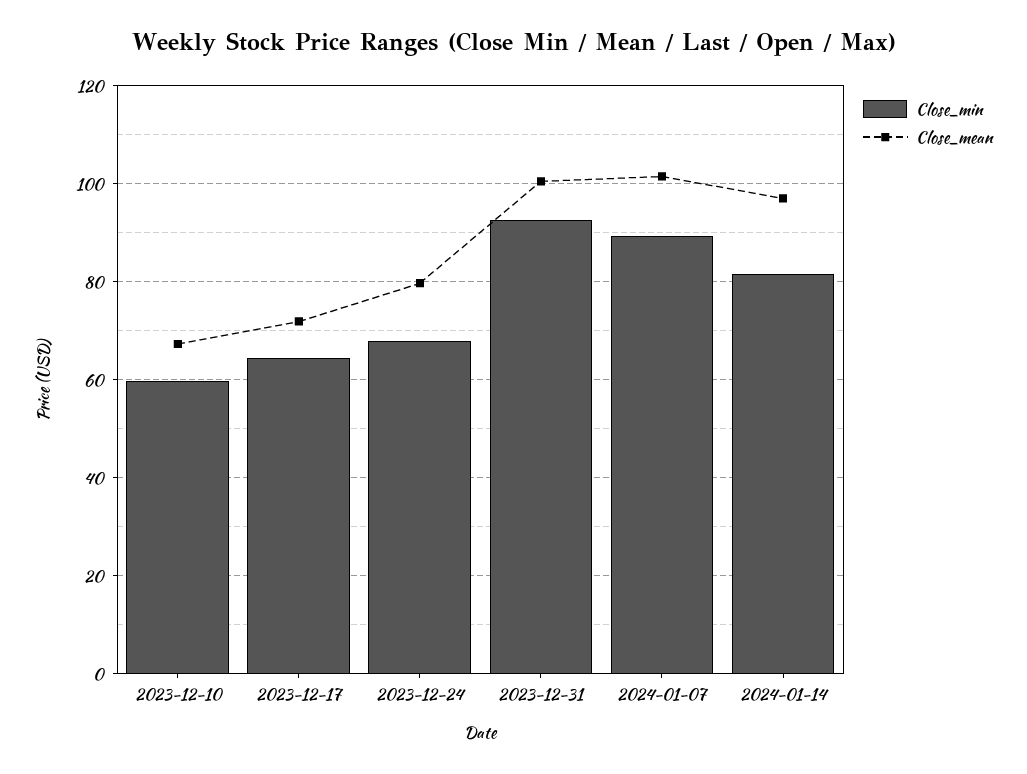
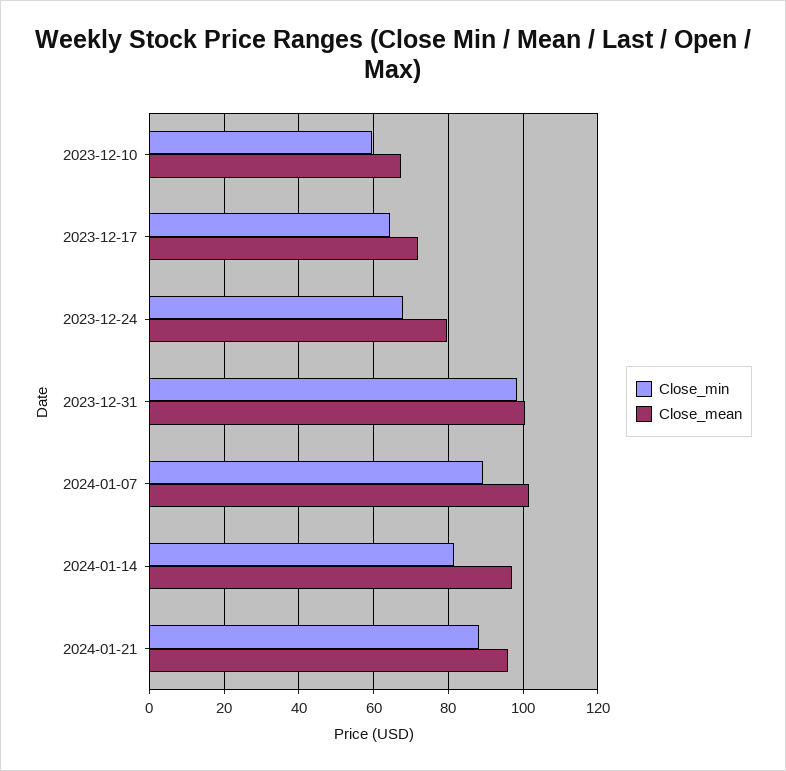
Close_min, 2023-12-31: 92 -> 98
Close_min, 2024-01-21: none -> 88
Close_mean, 2024-01-21: none -> 96

